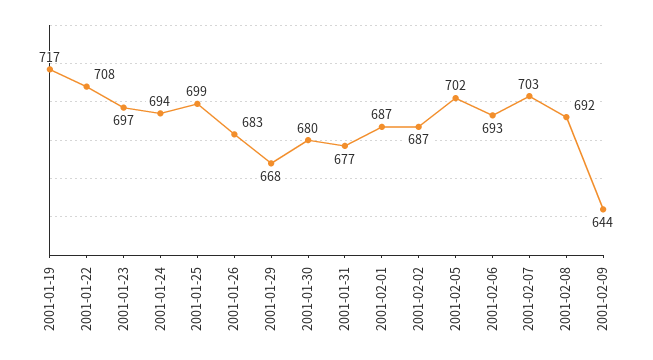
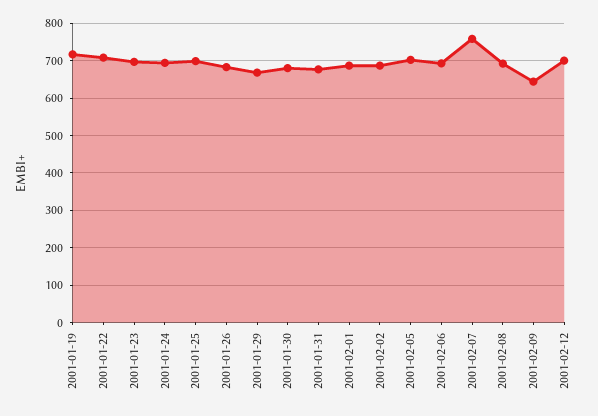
2001-02-07: 703 -> 760
2001-02-12: none -> 700

